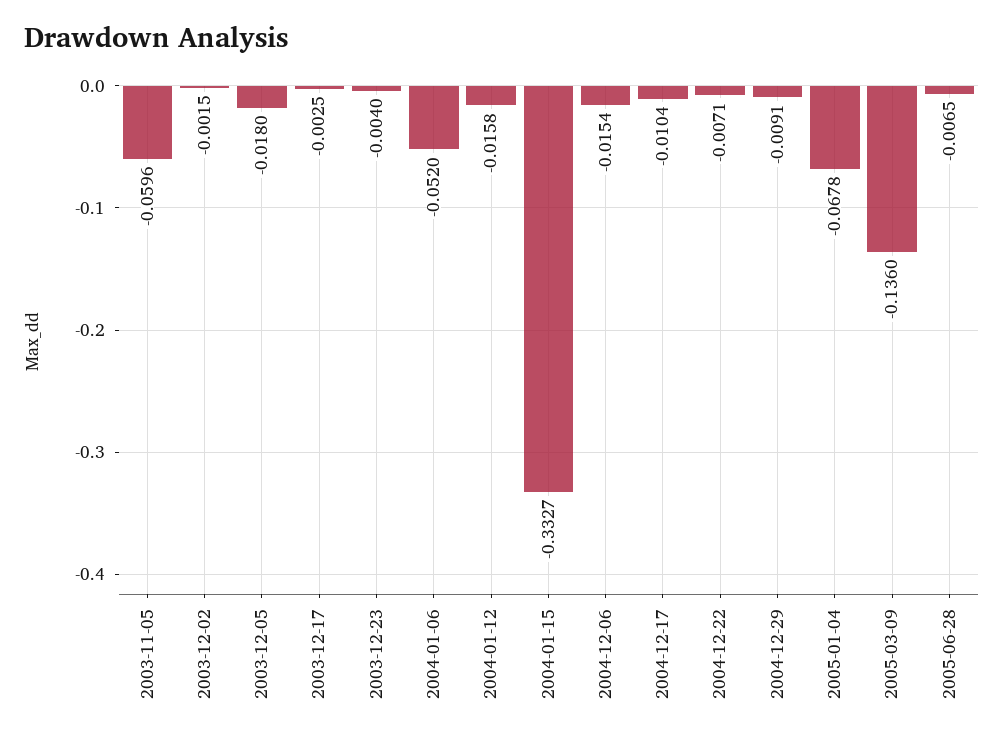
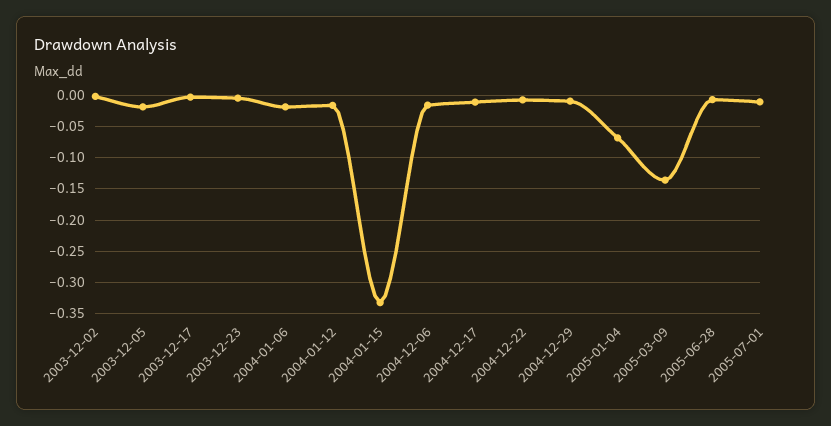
2003-11-05: -0.0596 -> none
2004-01-06: -0.052 -> -0.02
2005-07-01: none -> -0.01

